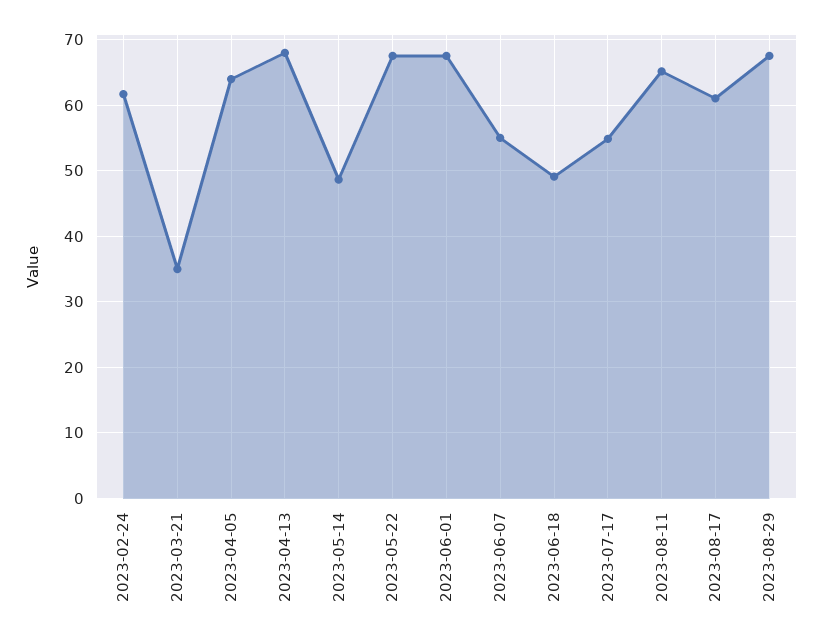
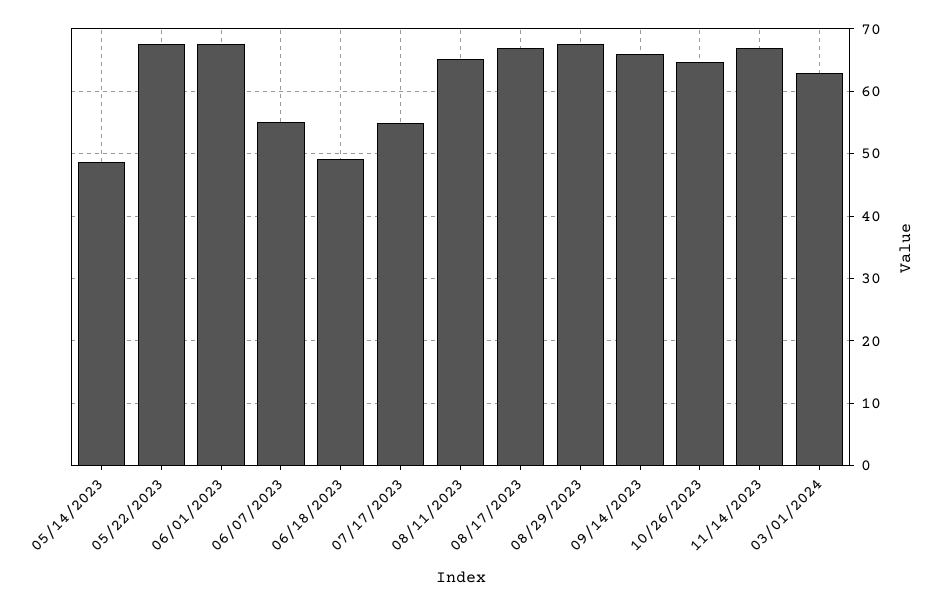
2023-02-24: 62 -> none
2023-03-21: 35 -> none
2023-04-05: 64 -> none
2023-04-13: 68 -> none
2023-08-17: 61 -> 67
09/14/2023: none -> 66
10/26/2023: none -> 65
11/14/2023: none -> 67
03/01/2024: none -> 63

